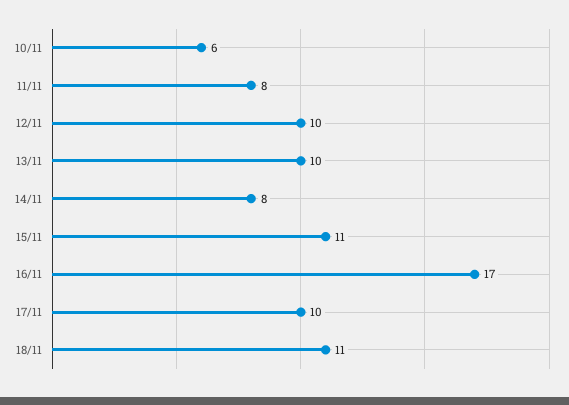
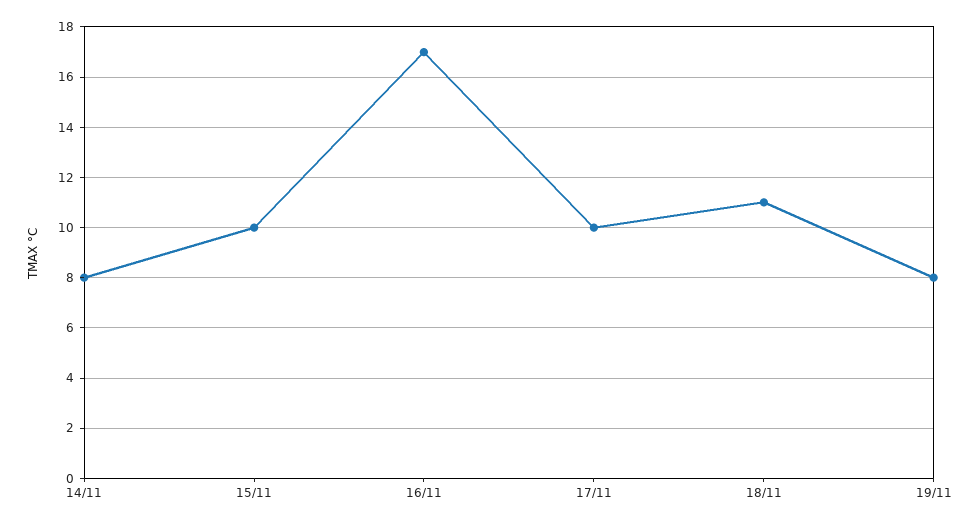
10/11: 6 -> none
11/11: 8 -> none
12/11: 10 -> none
13/11: 10 -> none
15/11: 11 -> 10
19/11: none -> 8

